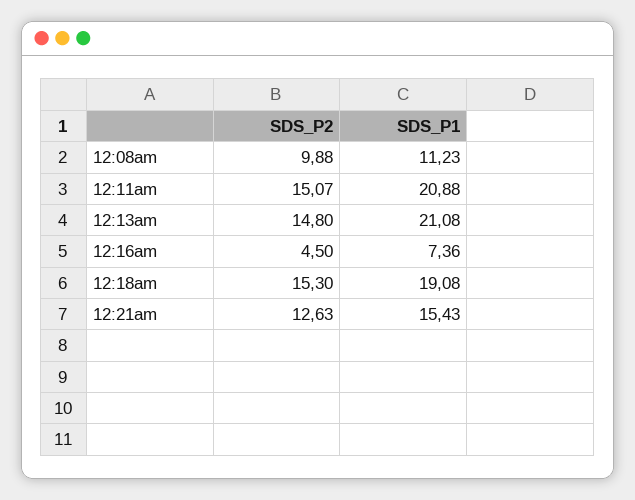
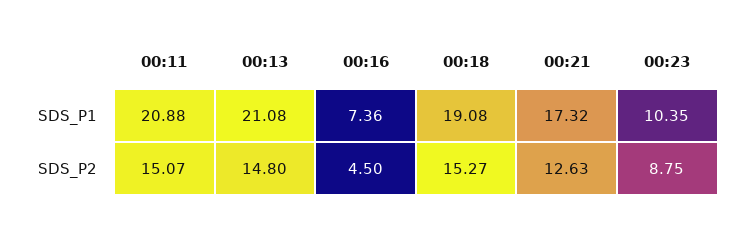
SDS_P2, 12:08am: 9.88 -> none
SDS_P1, 12:08am: 11.23 -> none
SDS_P2, 12:18am: 15.3 -> 15.27
SDS_P1, 12:21am: 15.43 -> 17.32
SDS_P1, 00:23: none -> 10.35
SDS_P2, 00:23: none -> 8.75

